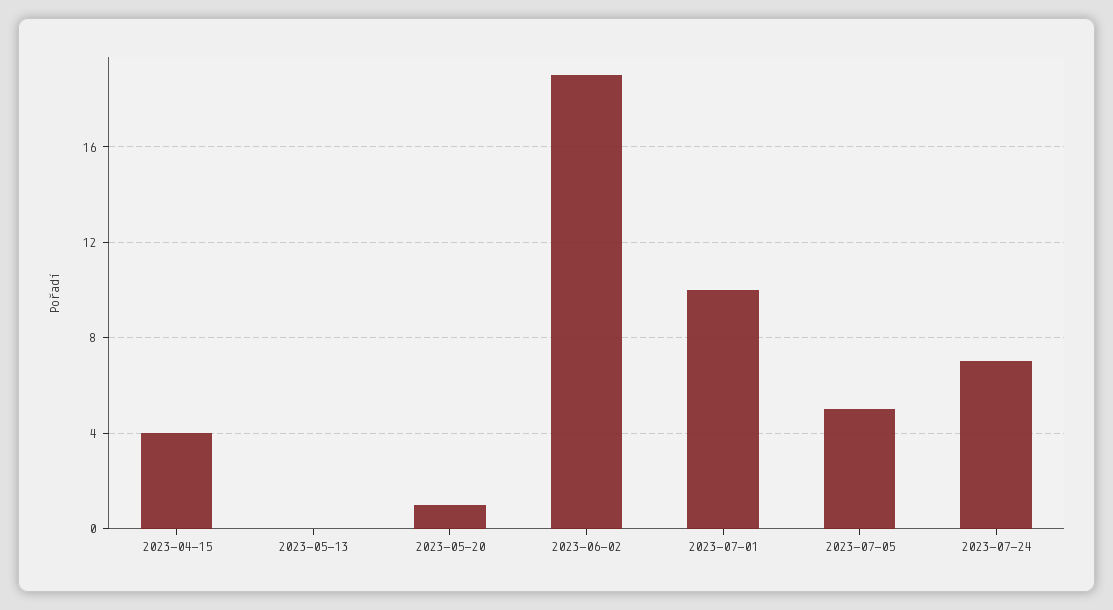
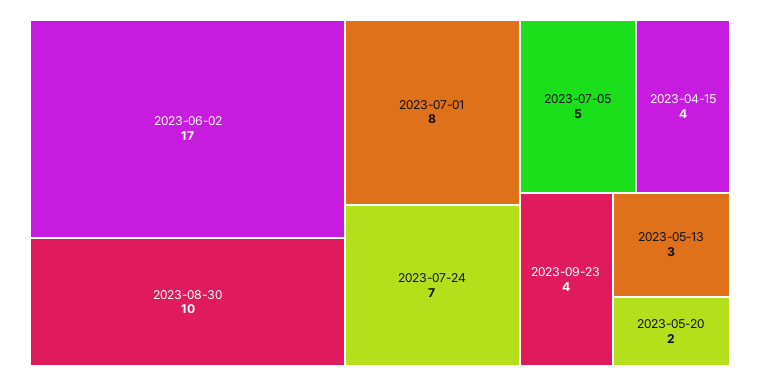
2023-05-13: 0 -> 3
2023-05-20: 1 -> 2
2023-06-02: 19 -> 17
2023-07-01: 10 -> 8
2023-08-30: none -> 10
2023-09-23: none -> 4

